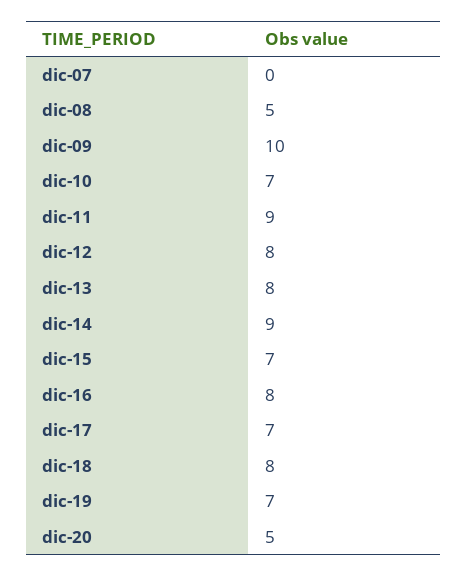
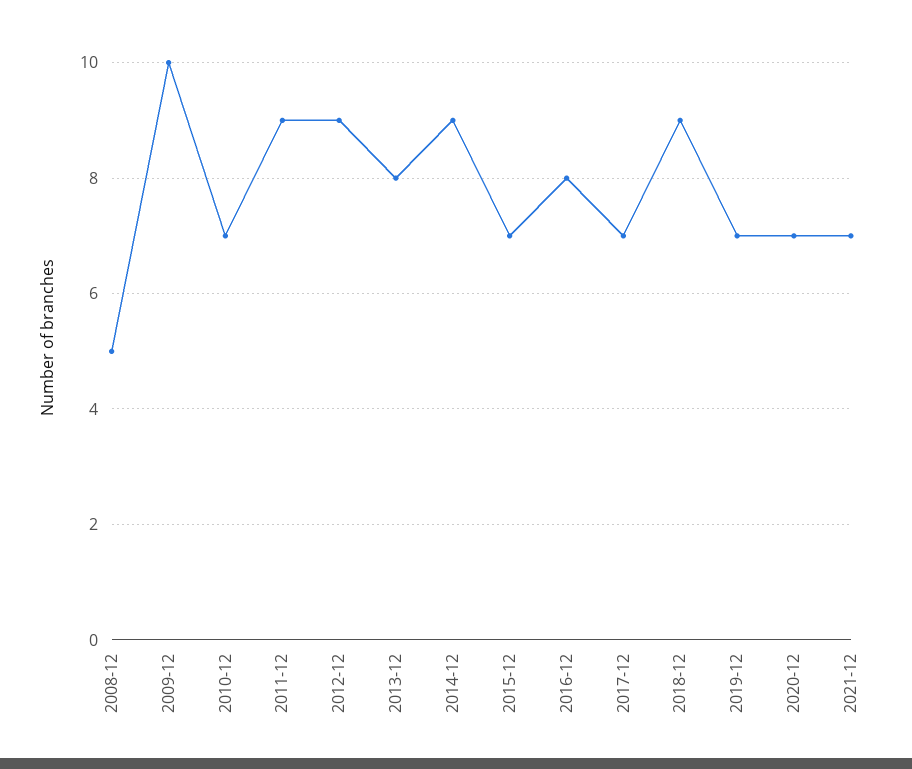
dic-07: 0 -> none
dic-12: 8 -> 9
dic-18: 8 -> 9
dic-20: 5 -> 7
2021-12: none -> 7

